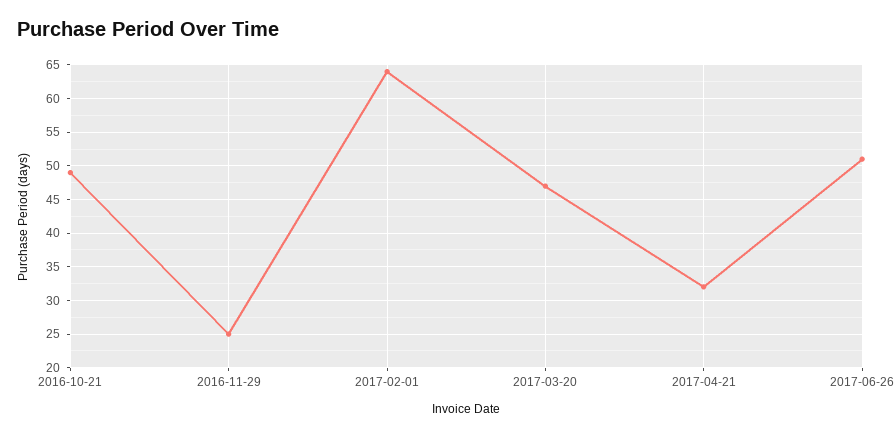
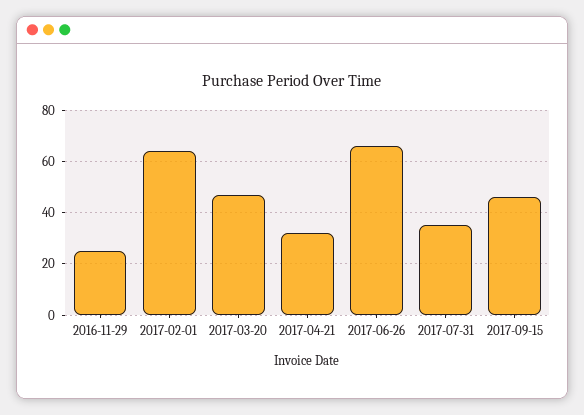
2016-10-21: 49 -> none
2017-06-26: 51 -> 65
2017-07-31: none -> 35
2017-09-15: none -> 45

